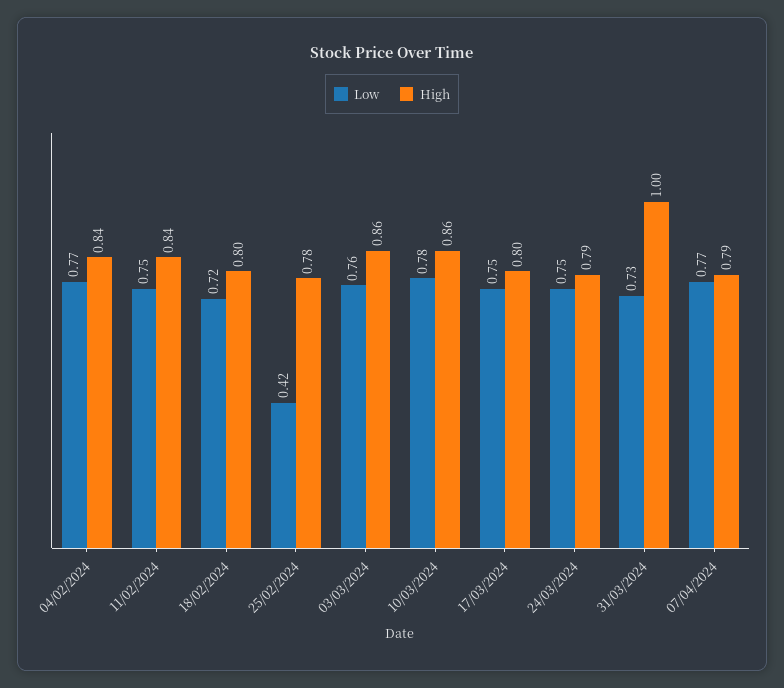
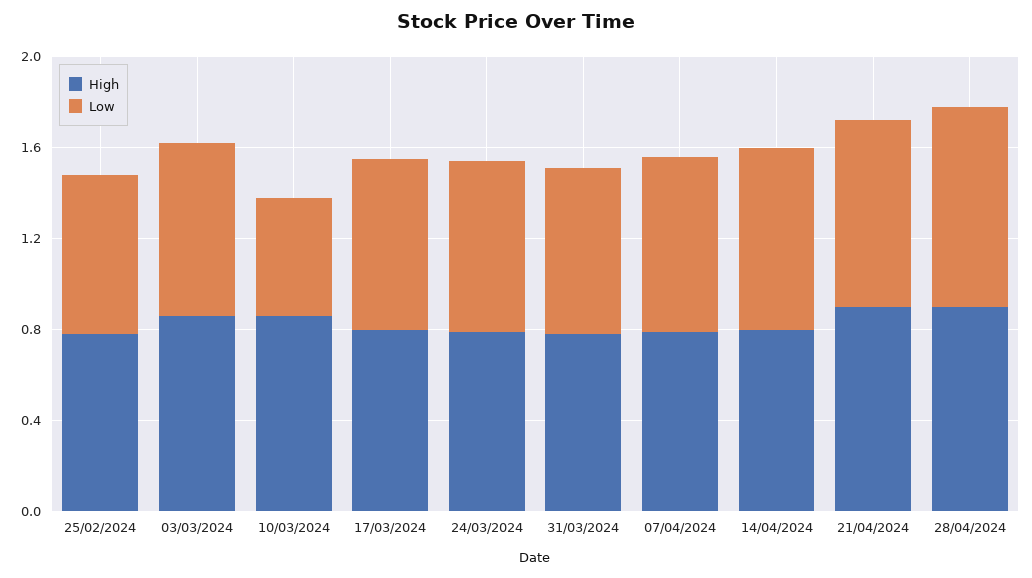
Low, 04/02/2024: 0.77 -> none
High, 04/02/2024: 0.84 -> none
Low, 11/02/2024: 0.75 -> none
High, 11/02/2024: 0.84 -> none
Low, 18/02/2024: 0.72 -> none
High, 18/02/2024: 0.8 -> none
Low, 25/02/2024: 0.42 -> 0.7
Low, 10/03/2024: 0.78 -> 0.5
High, 31/03/2024: 1 -> 0.8
High, 14/04/2024: none -> 0.8
Low, 14/04/2024: none -> 0.8
High, 21/04/2024: none -> 0.9
Low, 21/04/2024: none -> 0.8
High, 28/04/2024: none -> 0.9
Low, 28/04/2024: none -> 0.9

